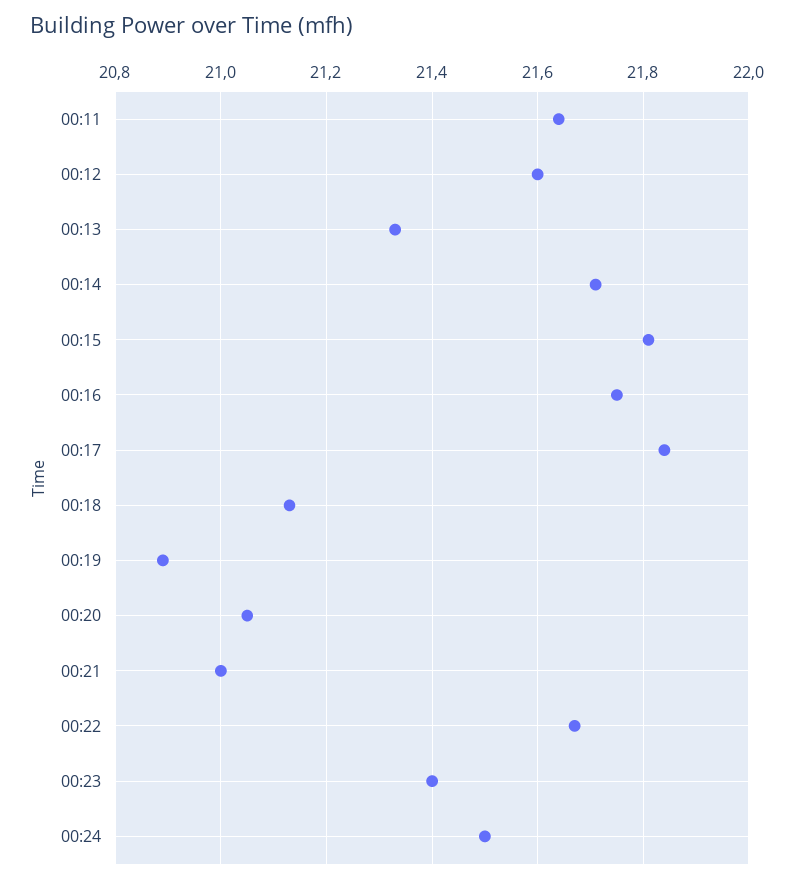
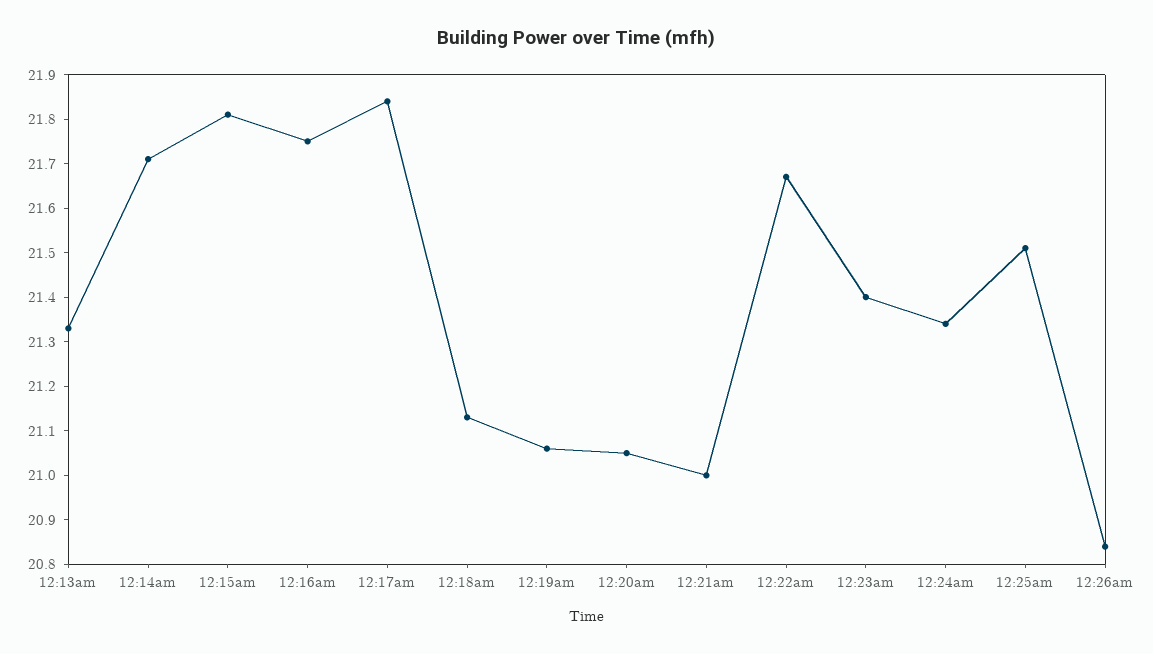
00:11: 21.65 -> none
00:12: 21.6 -> none
00:19: 20.9 -> 21.05
00:24: 21.5 -> 21.35
12:25am: none -> 21.5
12:26am: none -> 20.85

